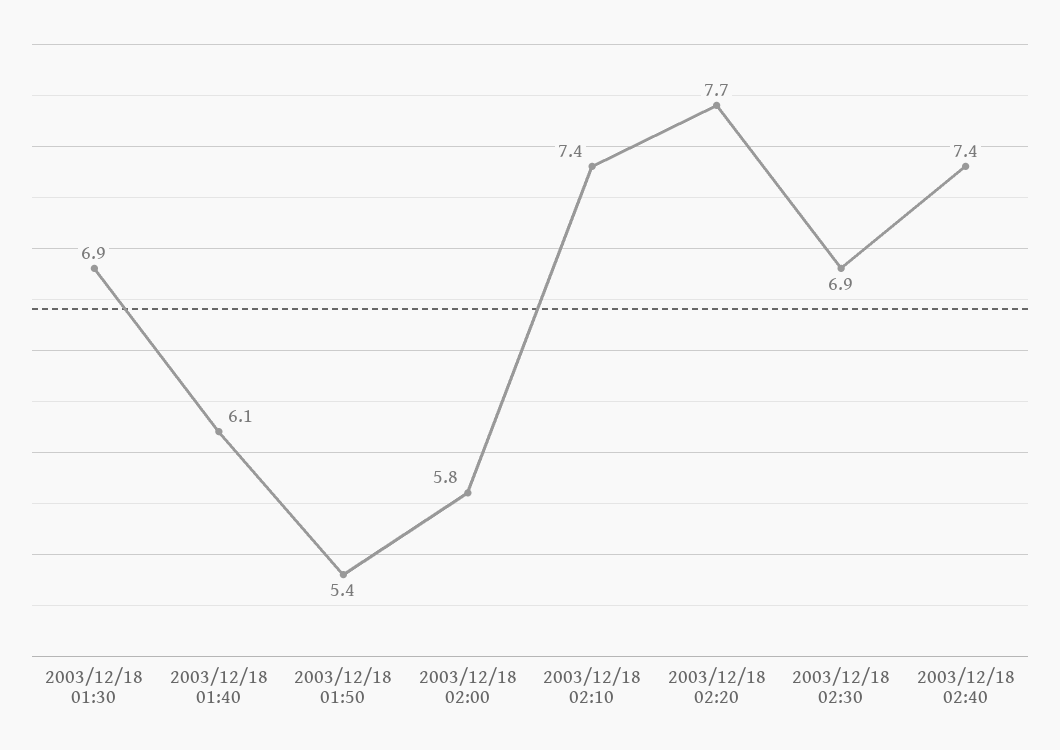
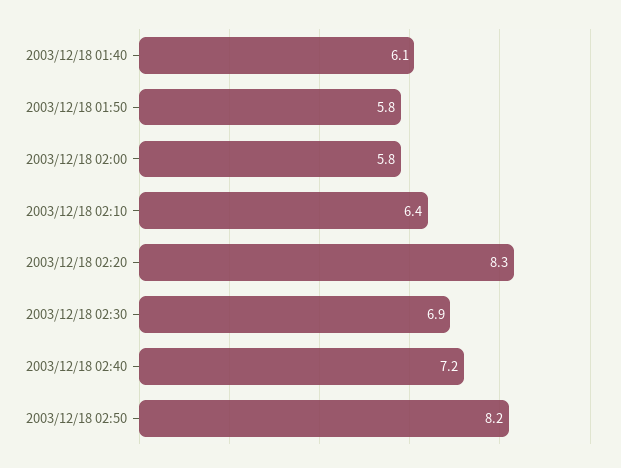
2003/12/18 01:30: 6.9 -> none
2003/12/18 01:50: 5.4 -> 5.8
2003/12/18 02:10: 7.4 -> 6.4
2003/12/18 02:20: 7.7 -> 8.3
2003/12/18 02:40: 7.4 -> 7.2
2003/12/18 02:50: none -> 8.2

